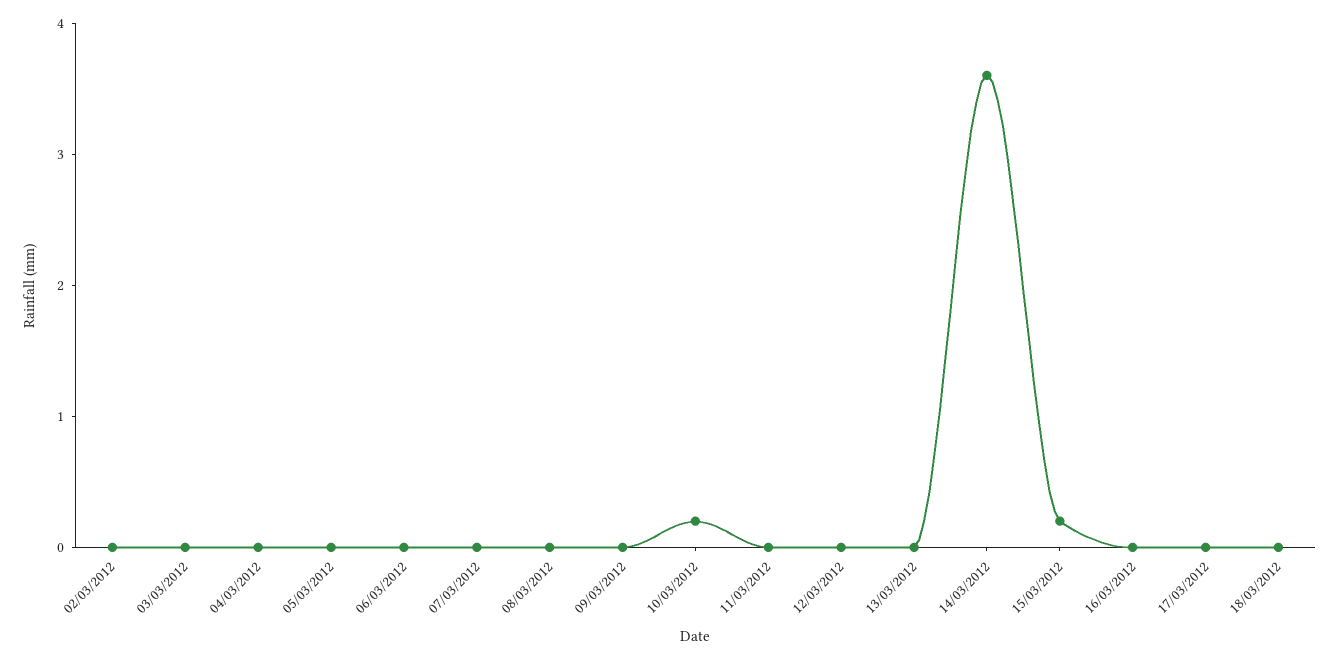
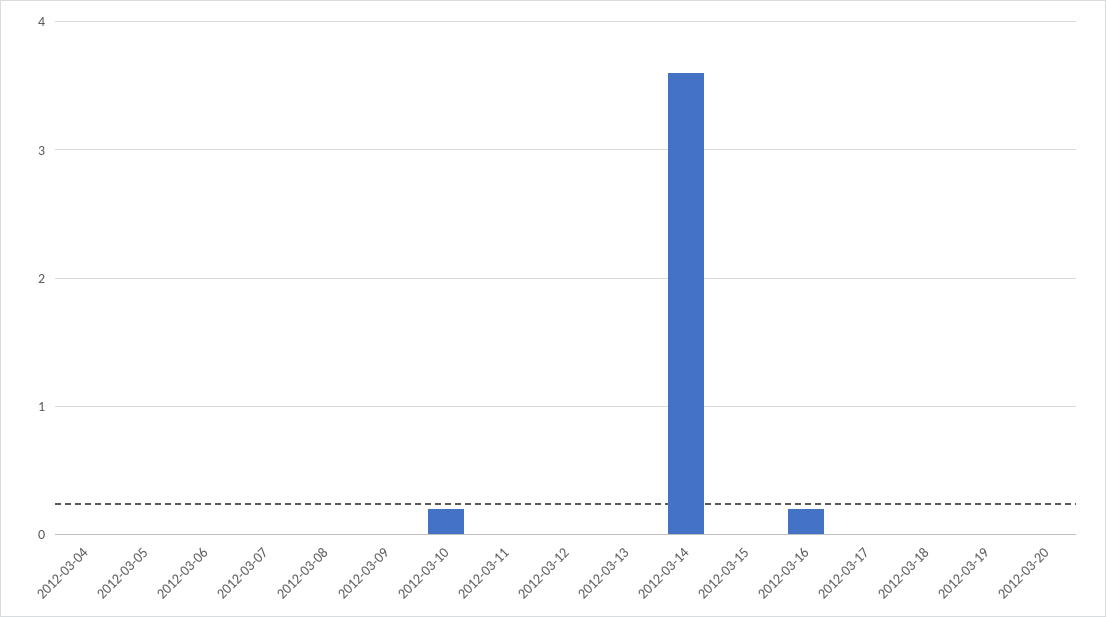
02/03/2012: 0 -> none
03/03/2012: 0 -> none
15/03/2012: 0.2 -> 0
16/03/2012: 0 -> 0.2
2012-03-19: none -> 0
2012-03-20: none -> 0

